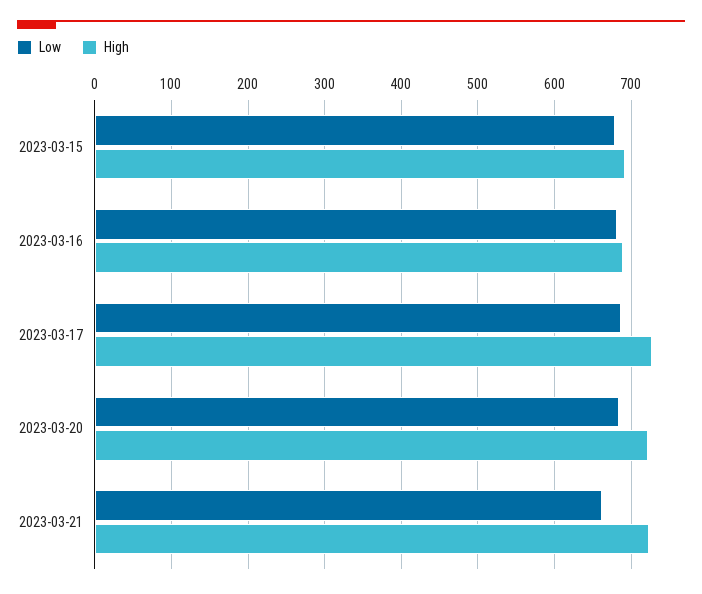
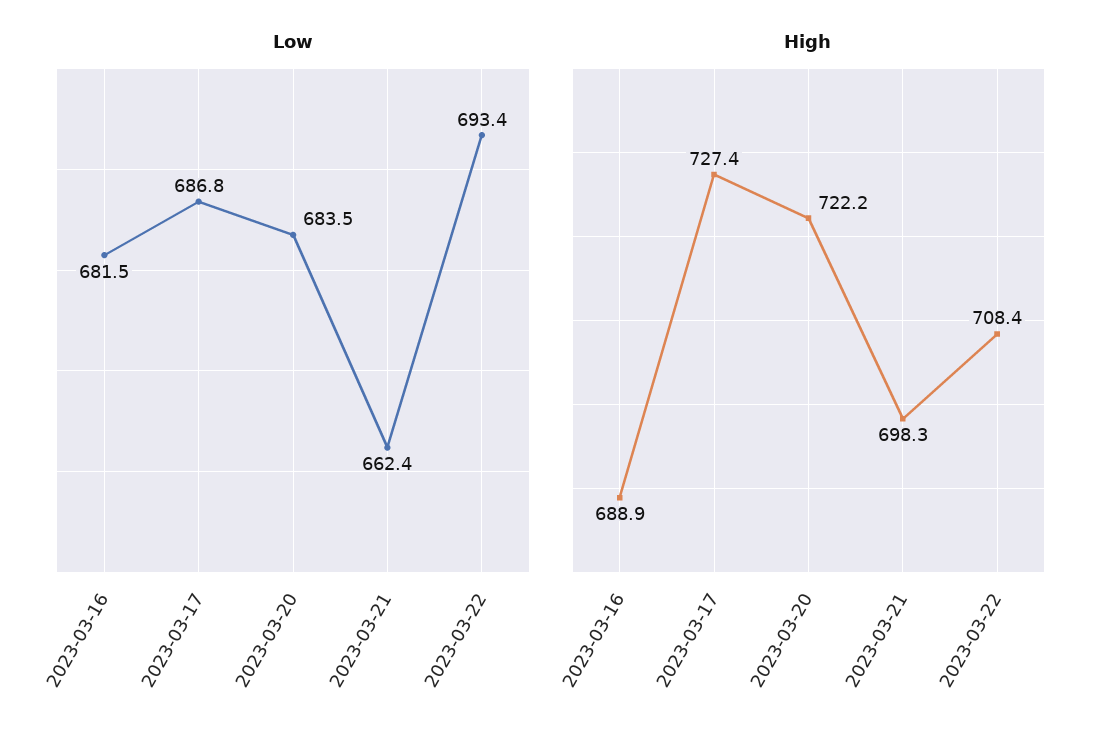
Low, 2023-03-15: 680 -> none
High, 2023-03-15: 690 -> none
High, 2023-03-21: 720 -> 698.3
Low, 2023-03-22: none -> 693.4
High, 2023-03-22: none -> 708.4

